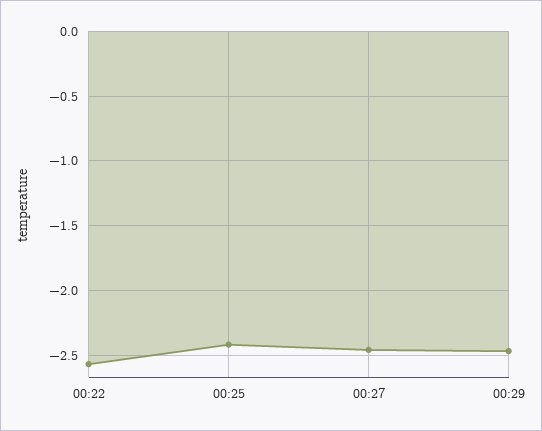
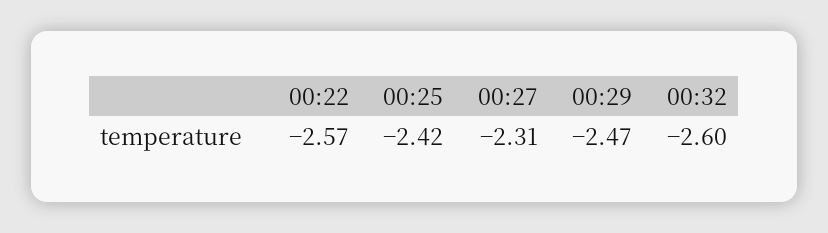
00:27: -2.45 -> -2.31
00:32: none -> -2.6

